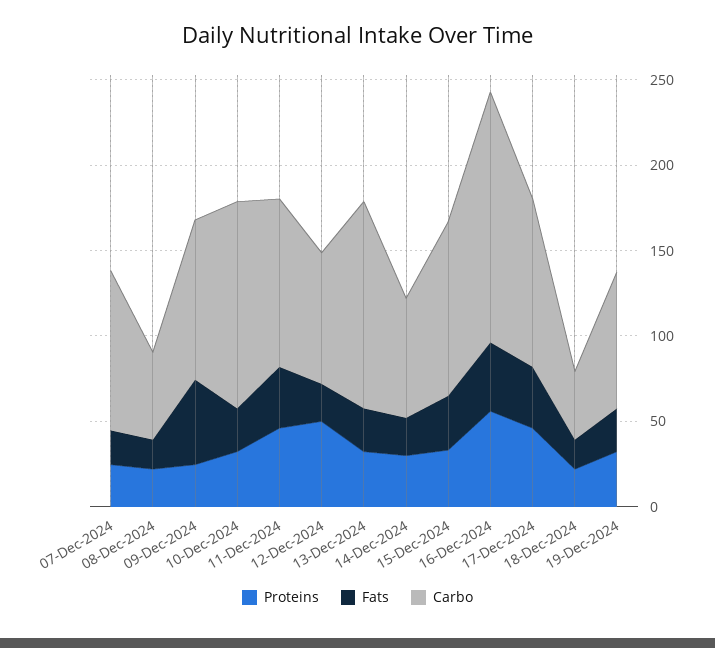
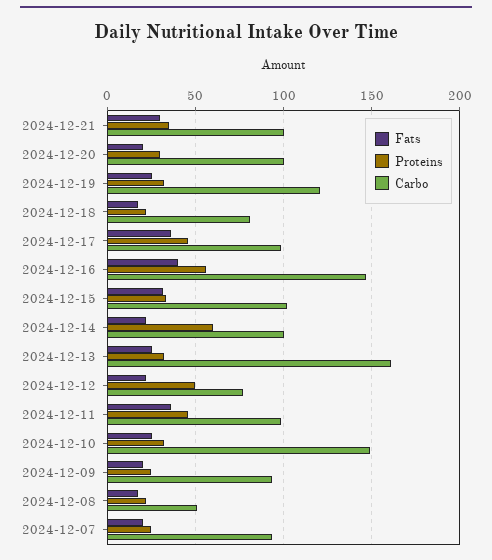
Fats, 09-Dec-2024: 50 -> 20
Carbo, 10-Dec-2024: 120 -> 150
Carbo, 13-Dec-2024: 120 -> 160
Proteins, 14-Dec-2024: 30 -> 60
Carbo, 14-Dec-2024: 70 -> 100
Carbo, 18-Dec-2024: 40 -> 80
Carbo, 19-Dec-2024: 80 -> 120
Fats, 2024-12-21: none -> 30
Proteins, 2024-12-21: none -> 35
Carbo, 2024-12-21: none -> 100
Fats, 2024-12-20: none -> 20
Proteins, 2024-12-20: none -> 30
Carbo, 2024-12-20: none -> 100

